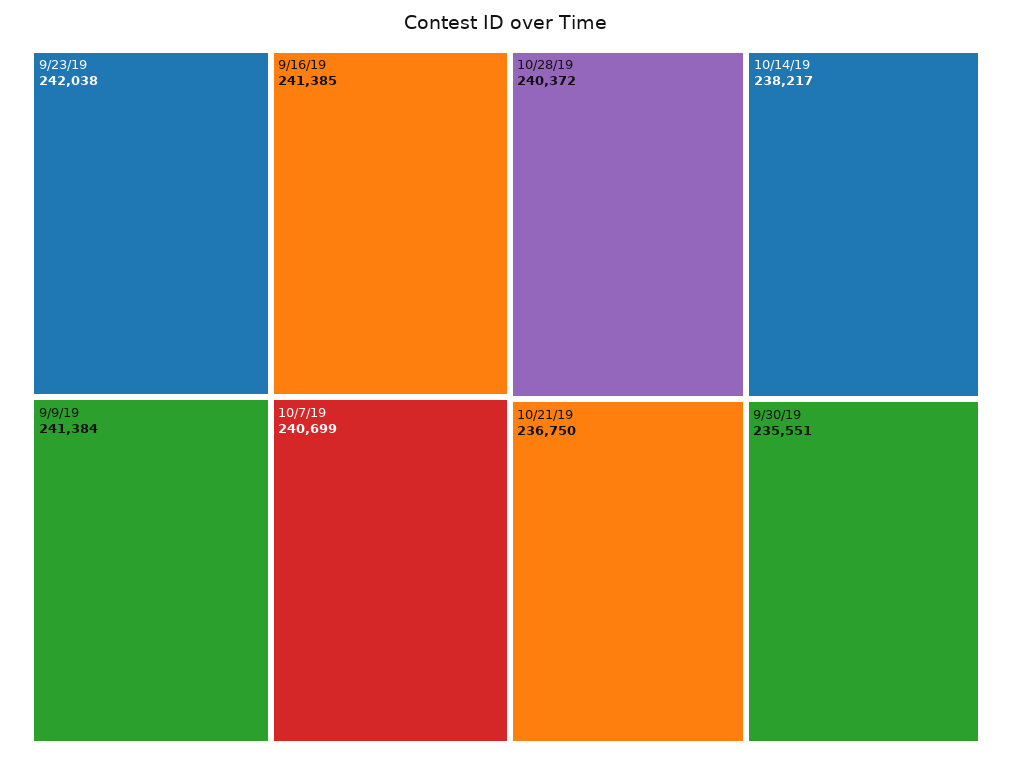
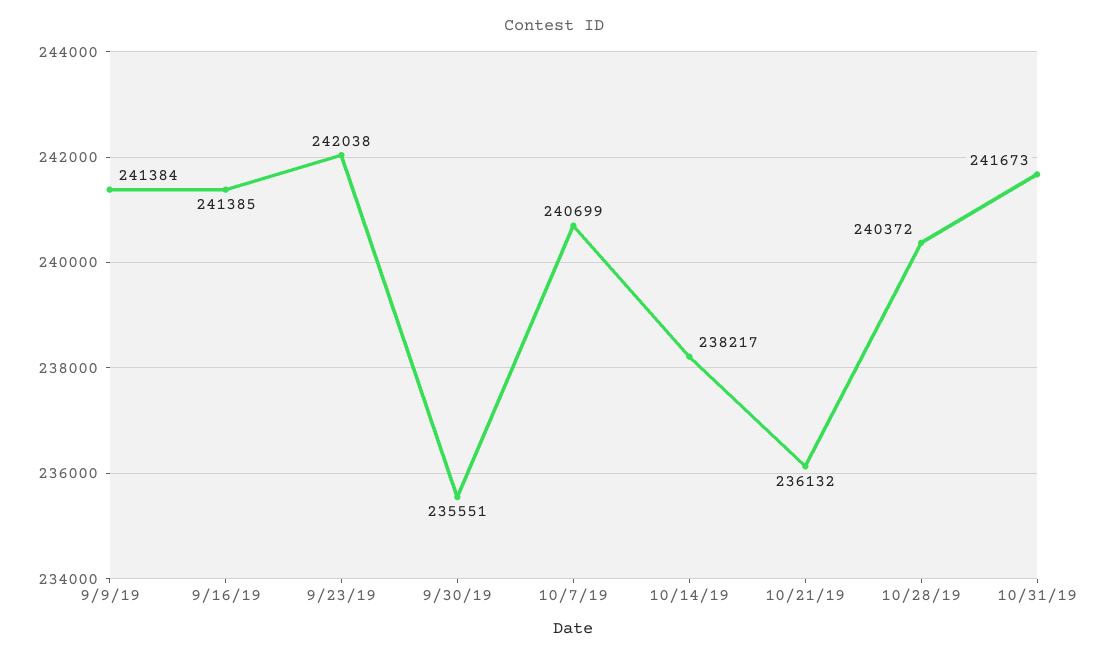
10/21/19: 236750 -> 236132
10/31/19: none -> 241673

